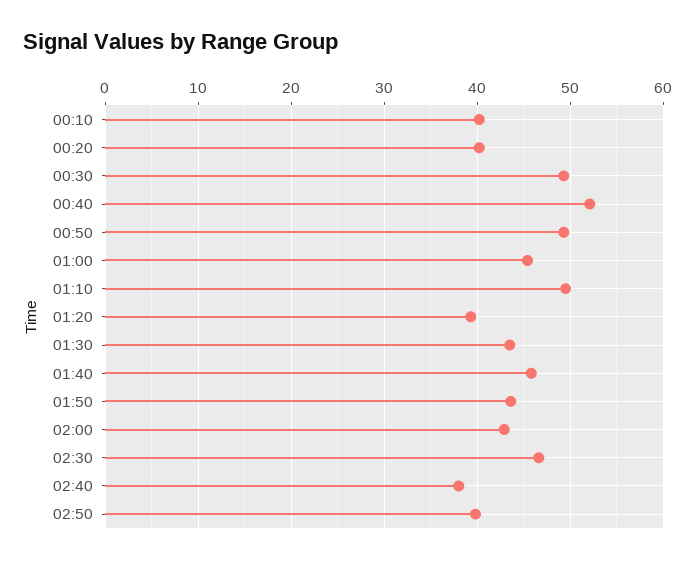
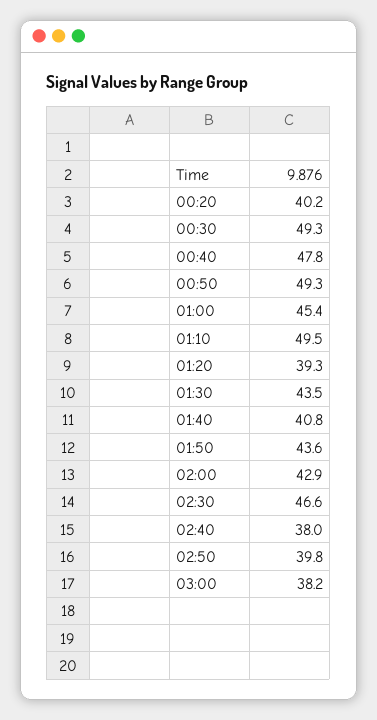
00:10: 40 -> none
00:40: 52 -> 47.8
01:40: 46 -> 40.8
03:00: none -> 38.2

